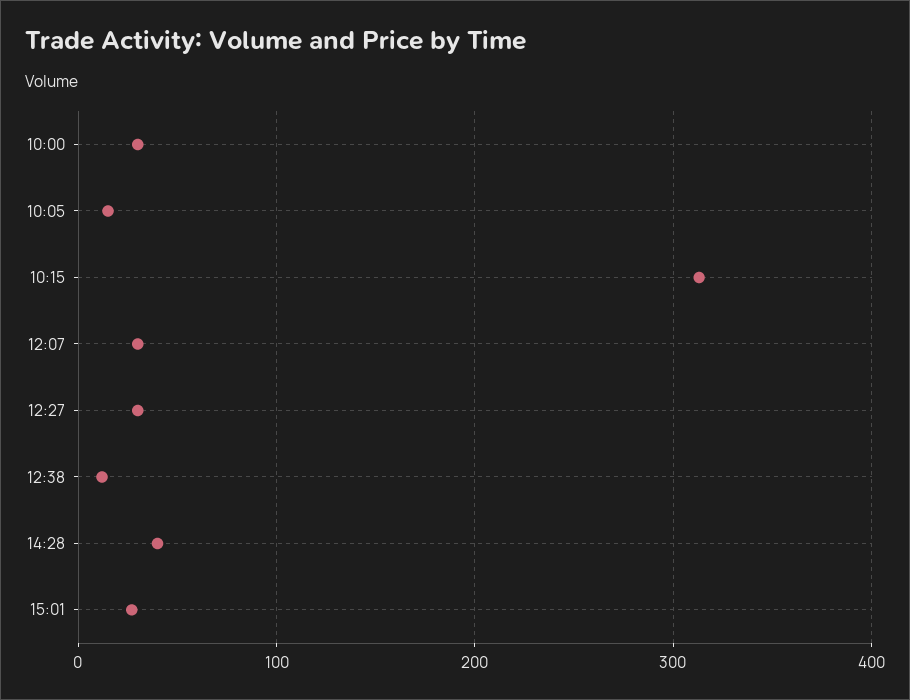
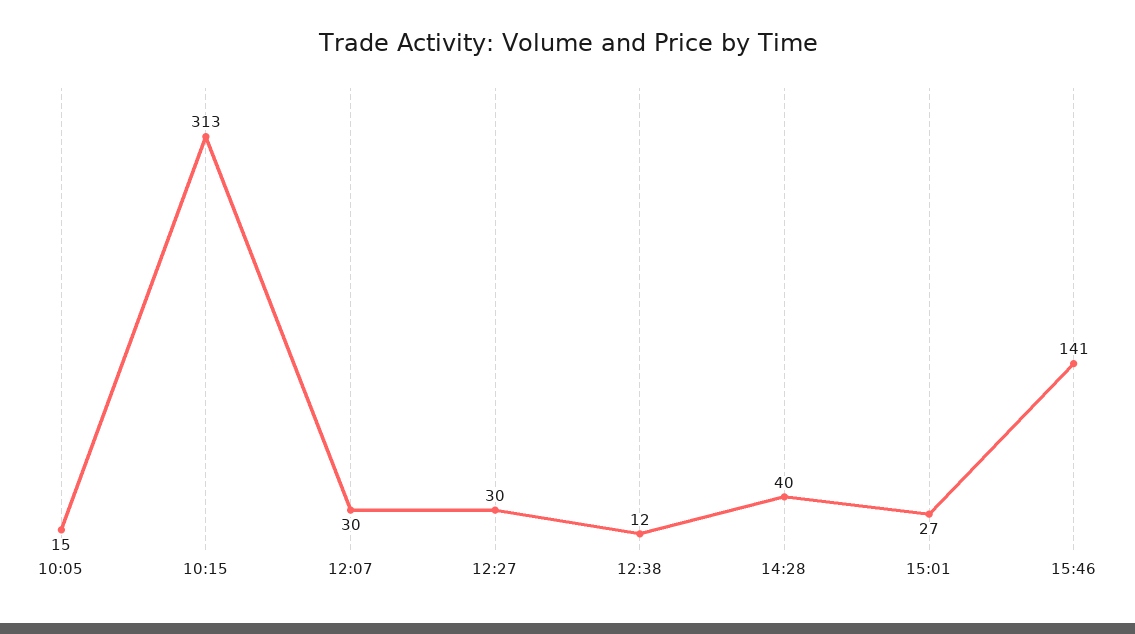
10:00: 30 -> none
15:46: none -> 141

